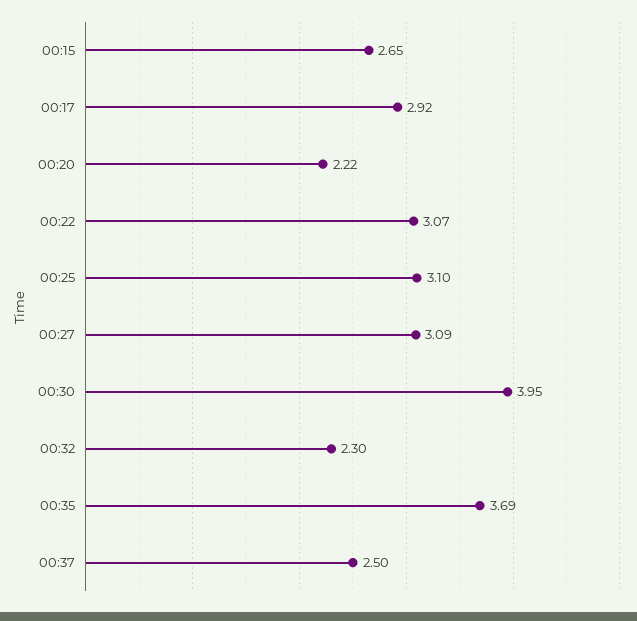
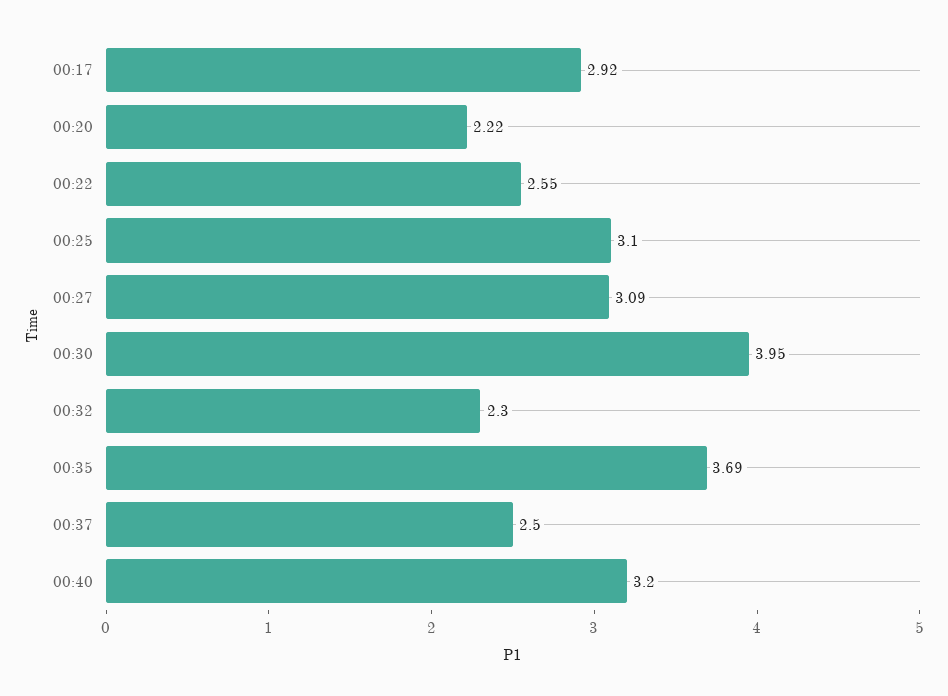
00:15: 2.65 -> none
00:22: 3.07 -> 2.55
00:40: none -> 3.2

